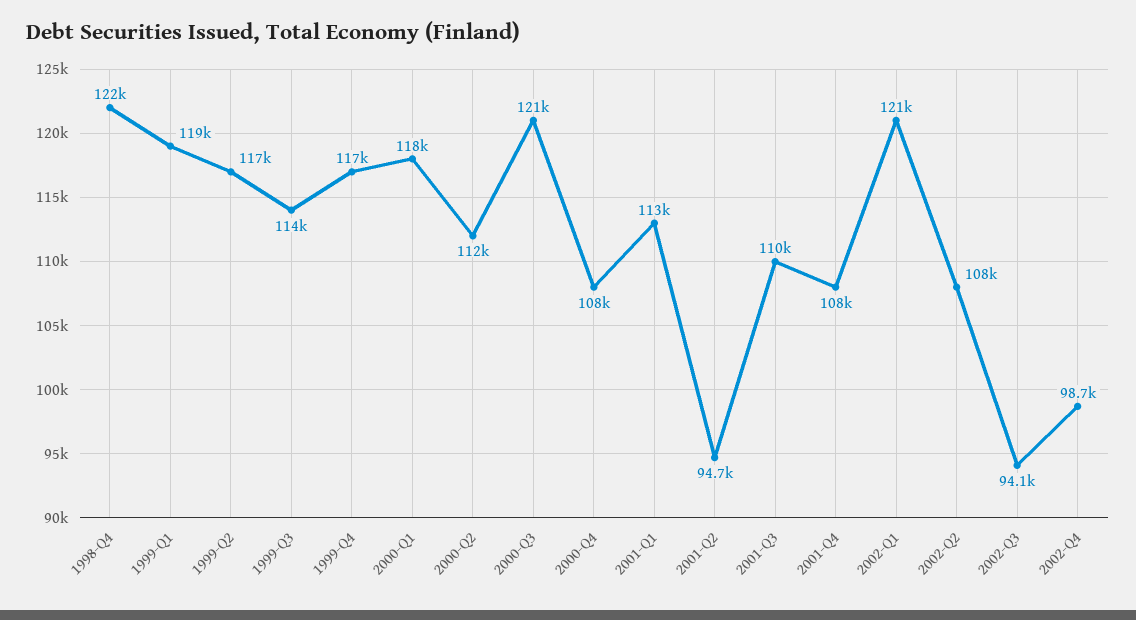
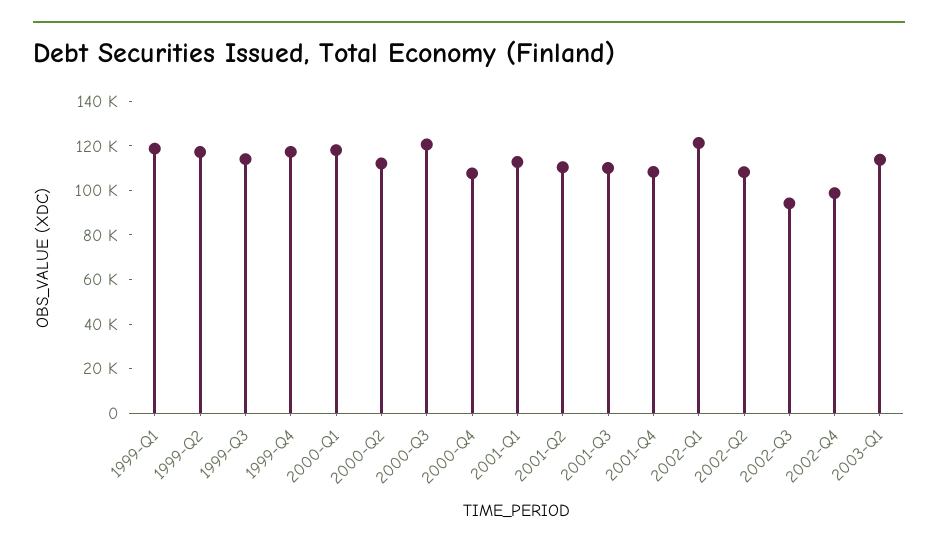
1998-Q4: 122000 -> none
2001-Q2: 94700 -> 110000
2003-Q1: none -> 115000

